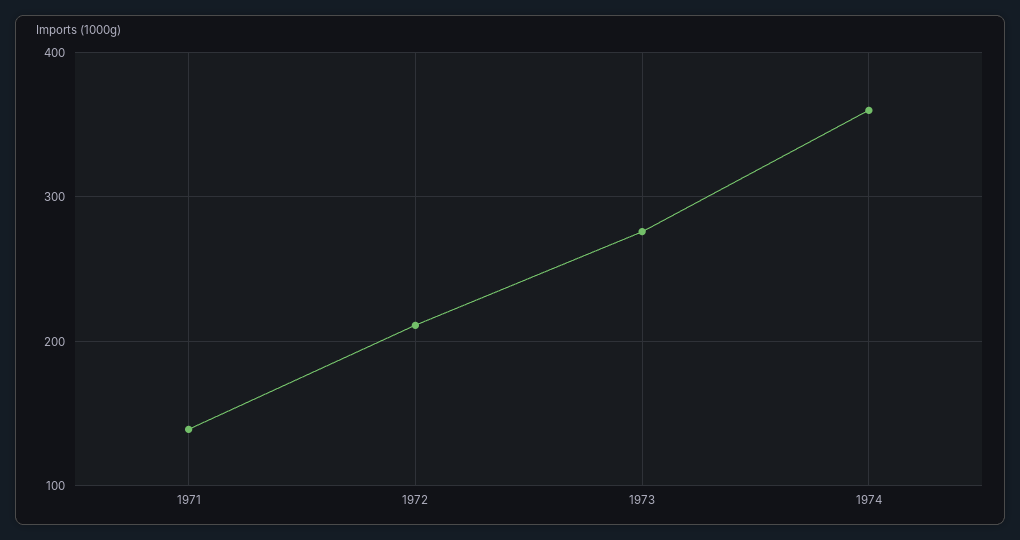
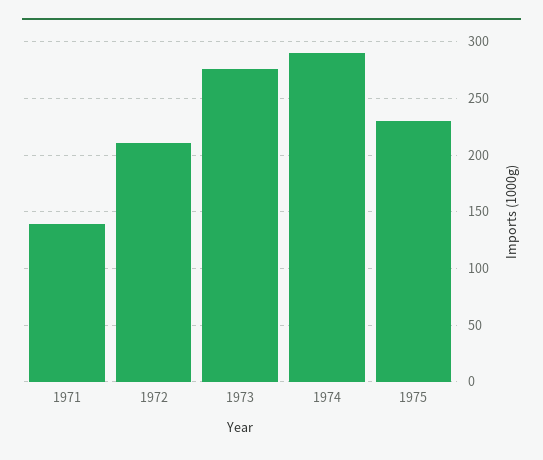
1974: 360 -> 290
1975: none -> 230

